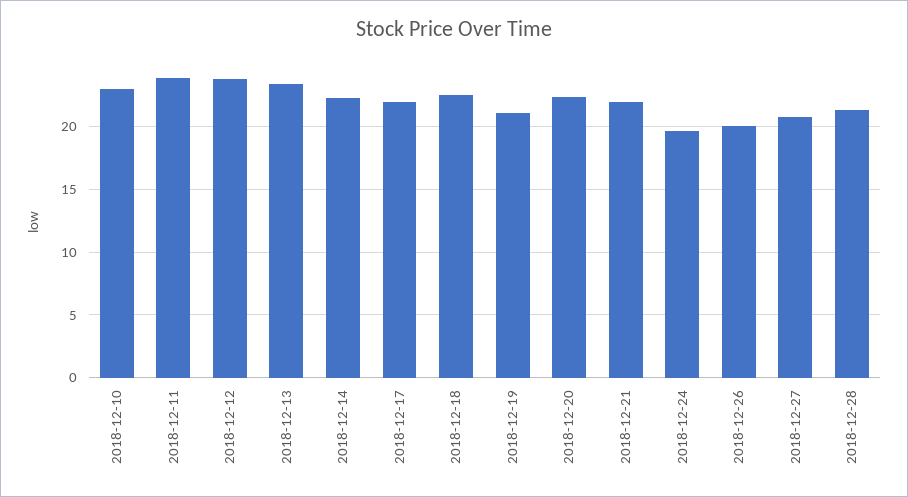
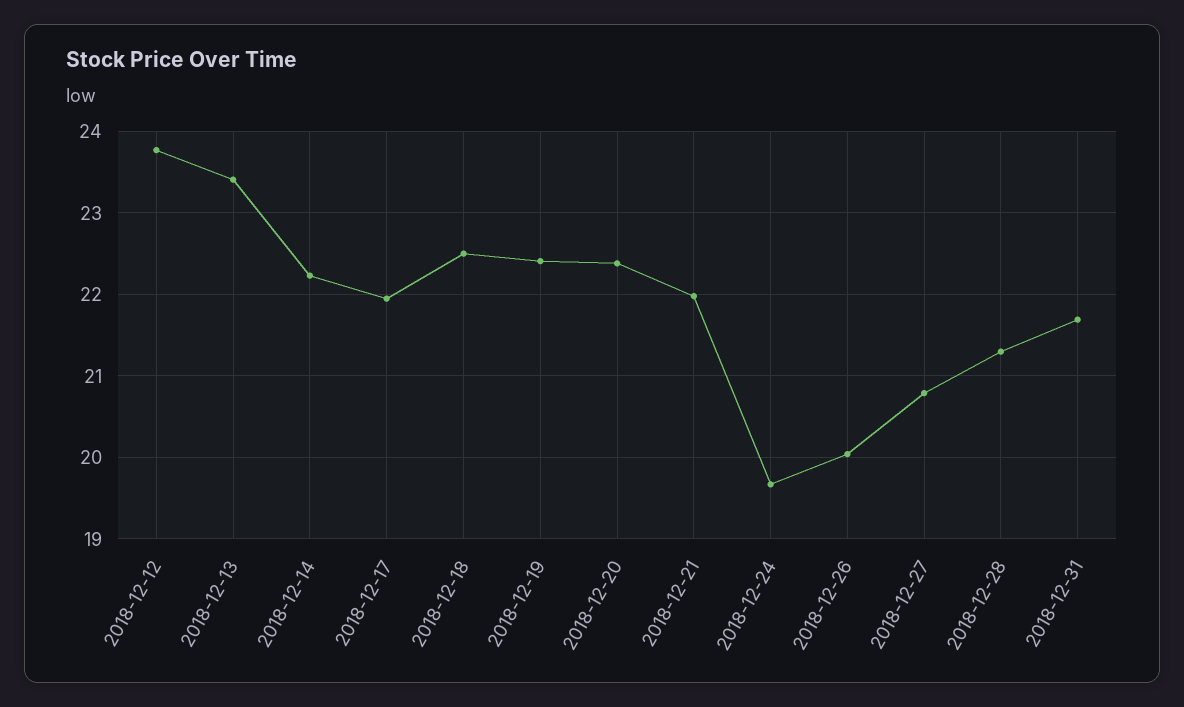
2018-12-10: 23 -> none
2018-12-11: 24 -> none
2018-12-19: 21 -> 22.4
2018-12-31: none -> 21.7

